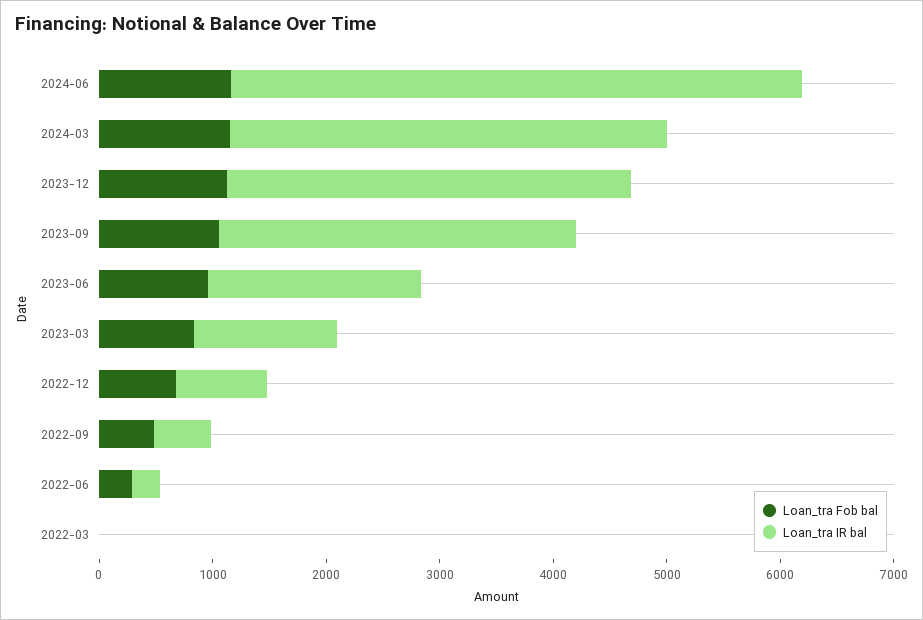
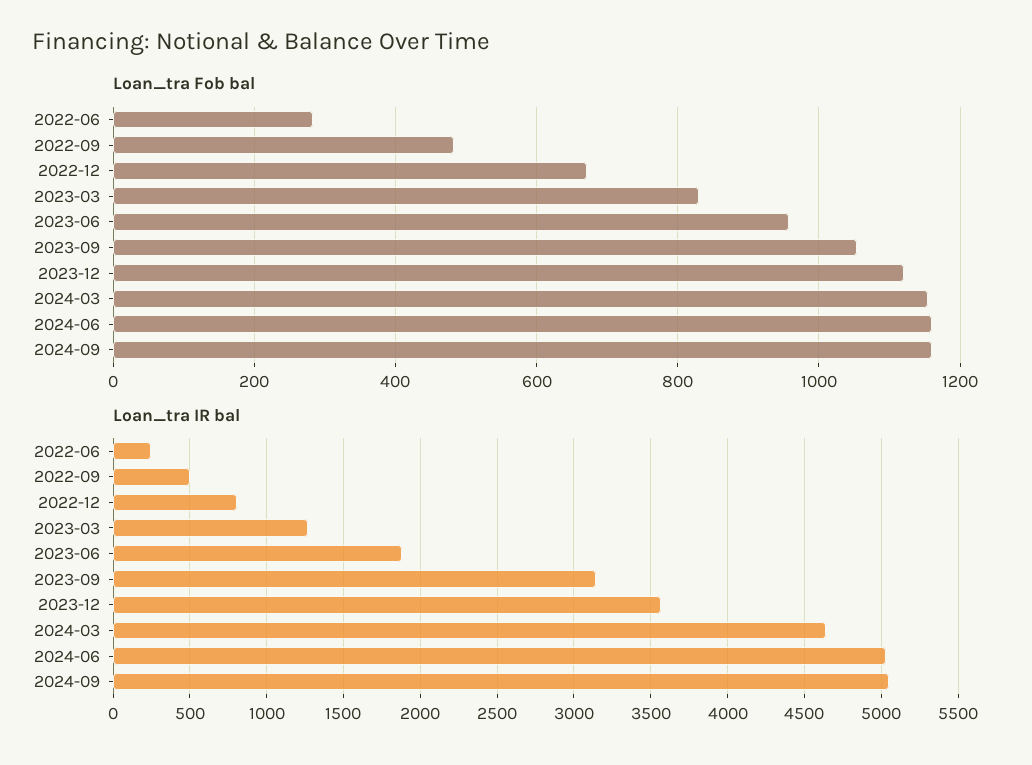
Loan_tra IR bal, 2024-03: 3800 -> 4650
Loan_tra Fob bal, 2022-03: 0 -> none
Loan_tra IR bal, 2022-03: 0 -> none
Loan_tra Fob bal, 2024-09: none -> 1160
Loan_tra IR bal, 2024-09: none -> 5050

